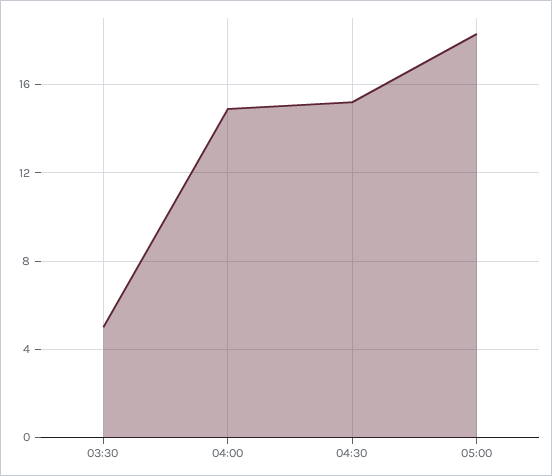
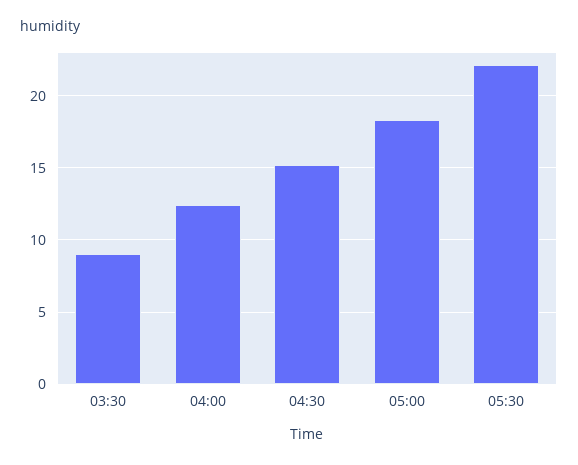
03:30: 5 -> 9
04:00: 15 -> 12.5
05:30: none -> 22

